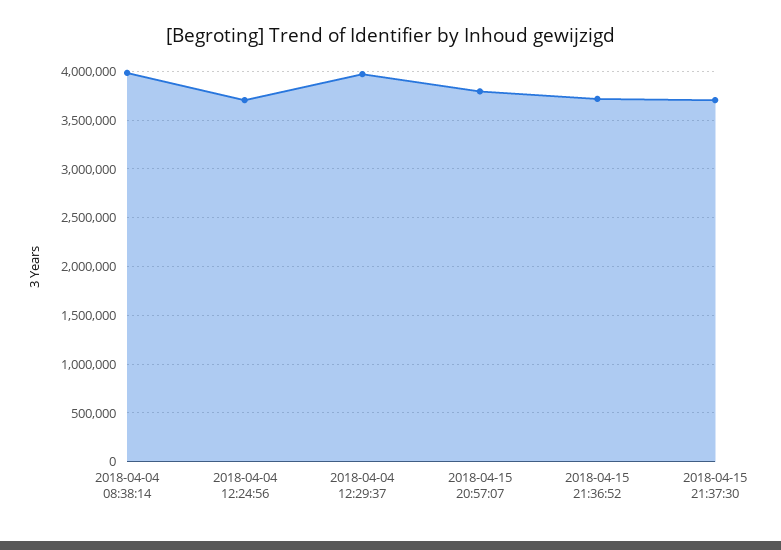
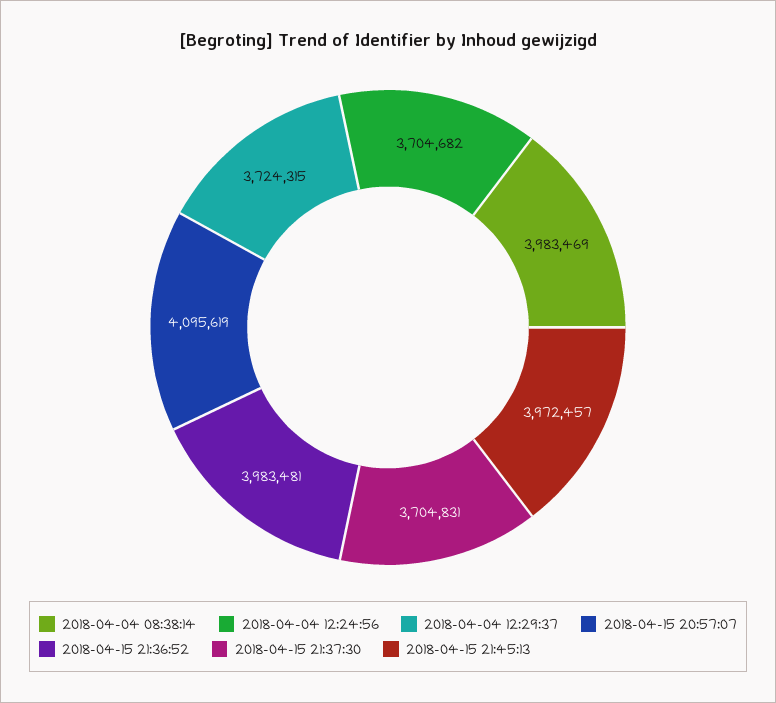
2018-04-04 12:29:37: 4000000 -> 3724315
2018-04-15 20:57:07: 3800000 -> 4095619
2018-04-15 21:36:52: 3700000 -> 3983481
2018-04-15 21:45:13: none -> 3972457

